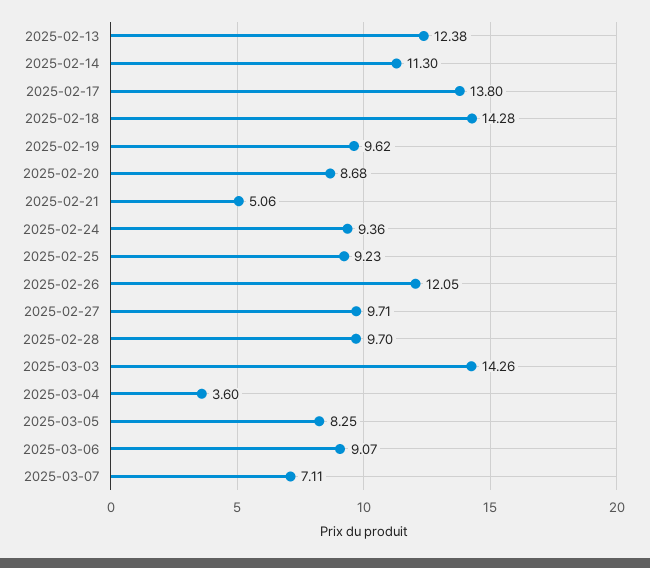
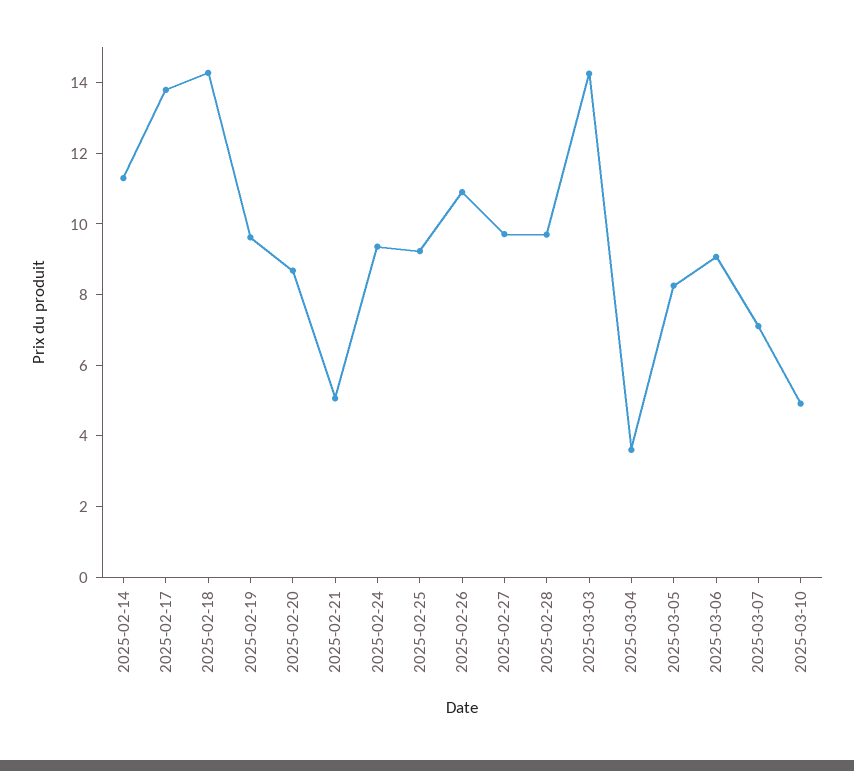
2025-02-13: 12.38 -> none
2025-02-26: 12.05 -> 11
2025-03-10: none -> 5

